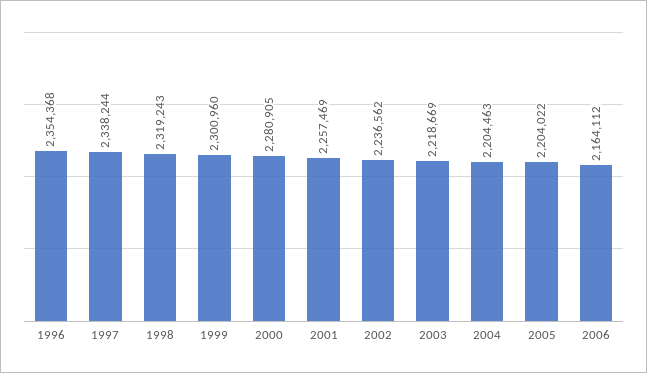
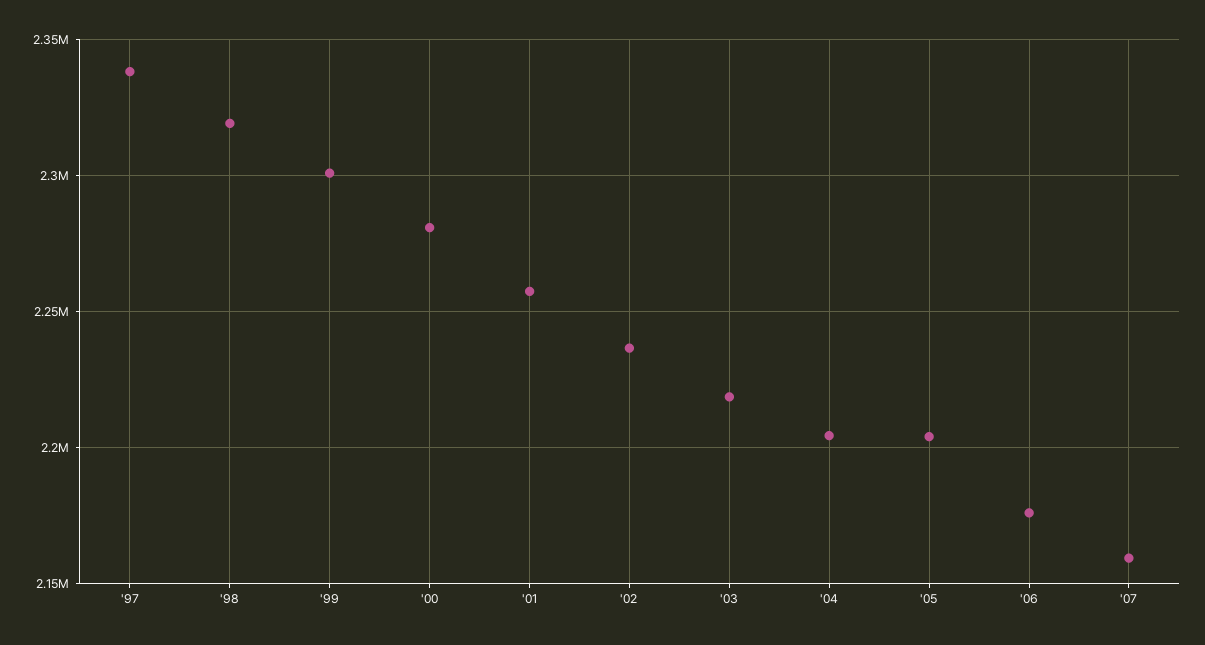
1996: 2354368 -> none
2006: 2164112 -> 2175000
'07: none -> 2160000

